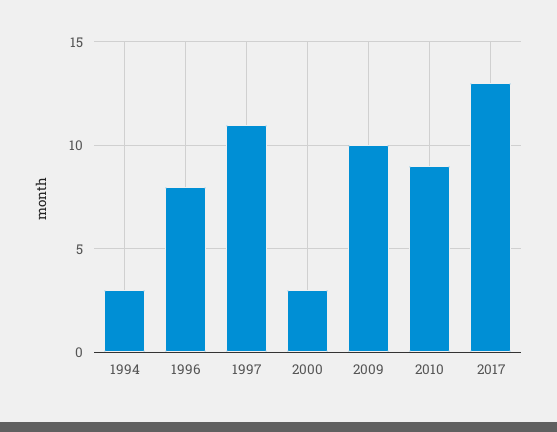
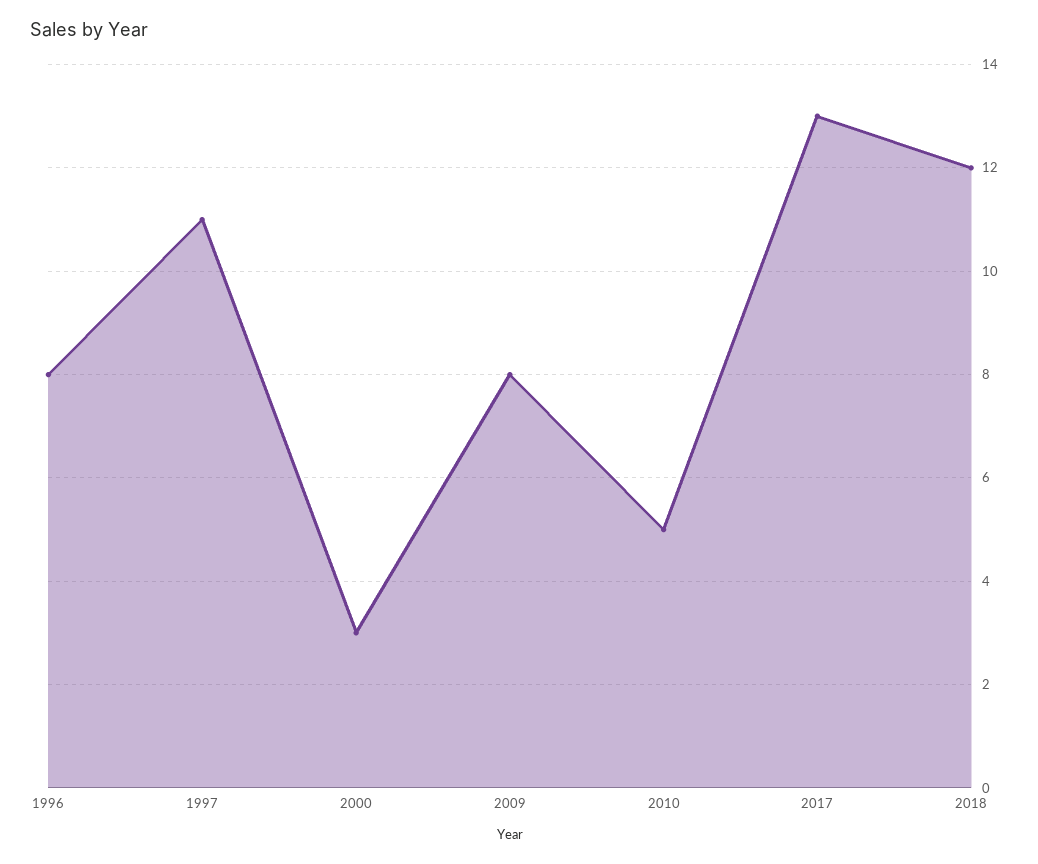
1994: 3 -> none
2009: 10 -> 8
2010: 9 -> 5
2018: none -> 12

